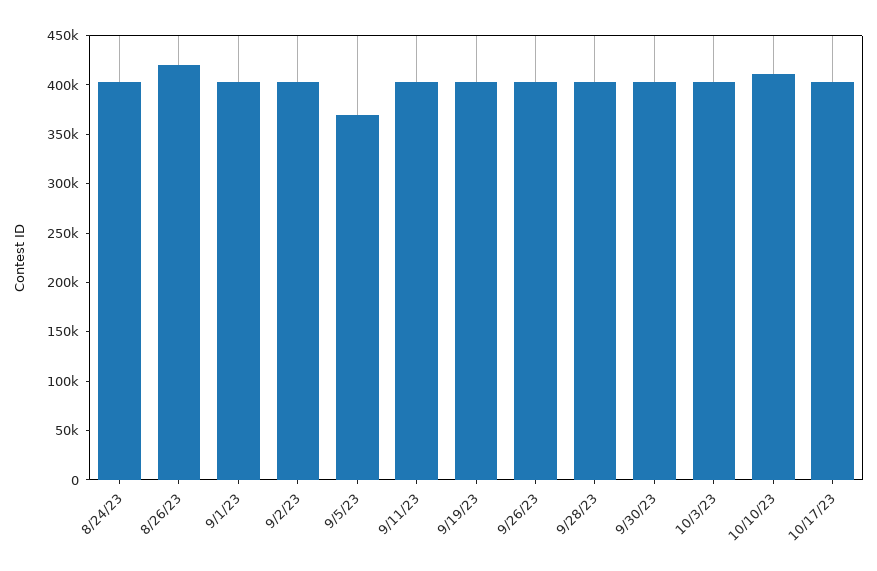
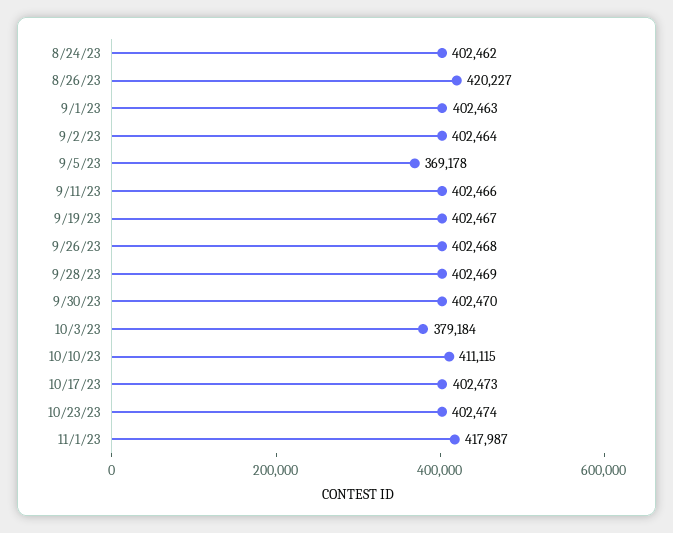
10/3/23: 400000 -> 379184
10/23/23: none -> 402474
11/1/23: none -> 417987

